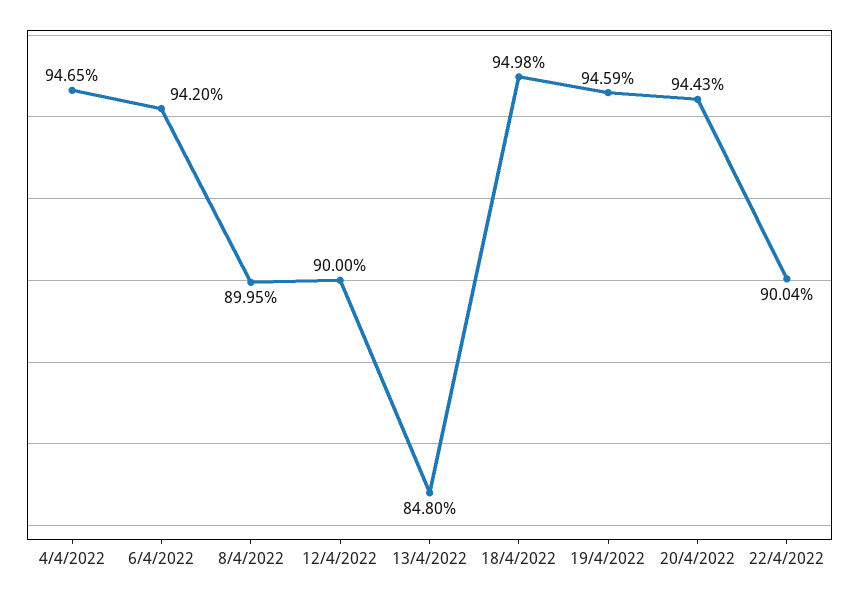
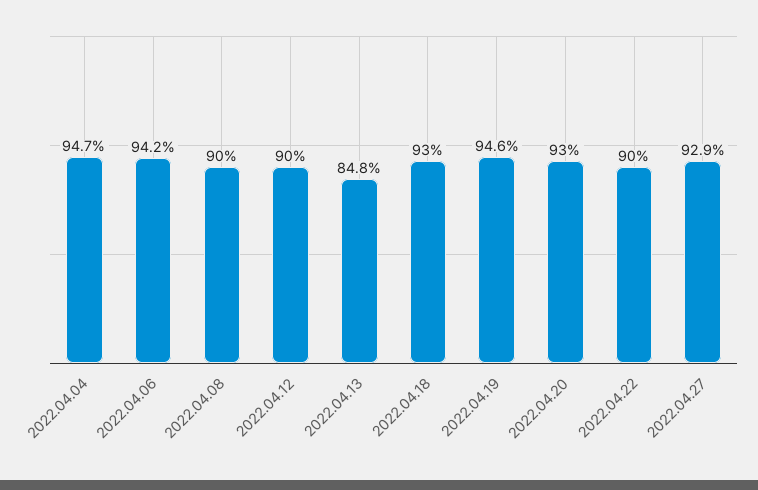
18/4/2022: 94.98 -> 93
20/4/2022: 94.43 -> 93
2022.04.27: none -> 92.9

